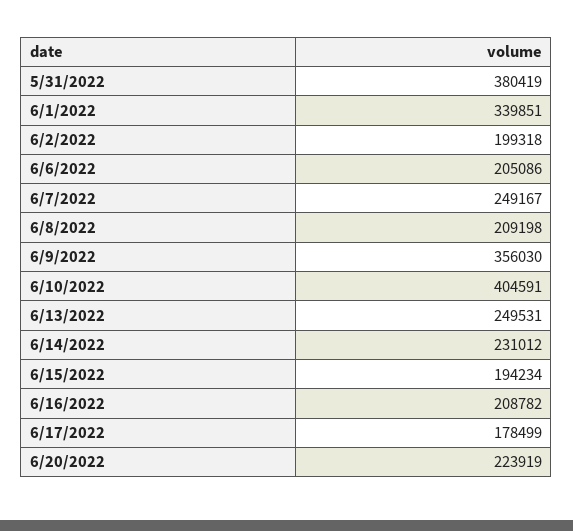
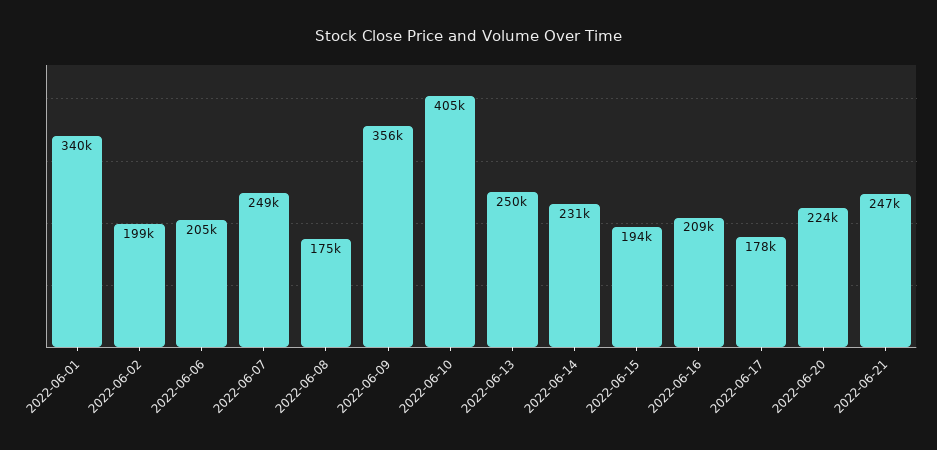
5/31/2022: 380419 -> none
6/8/2022: 209198 -> 175000
2022-06-21: none -> 247000

